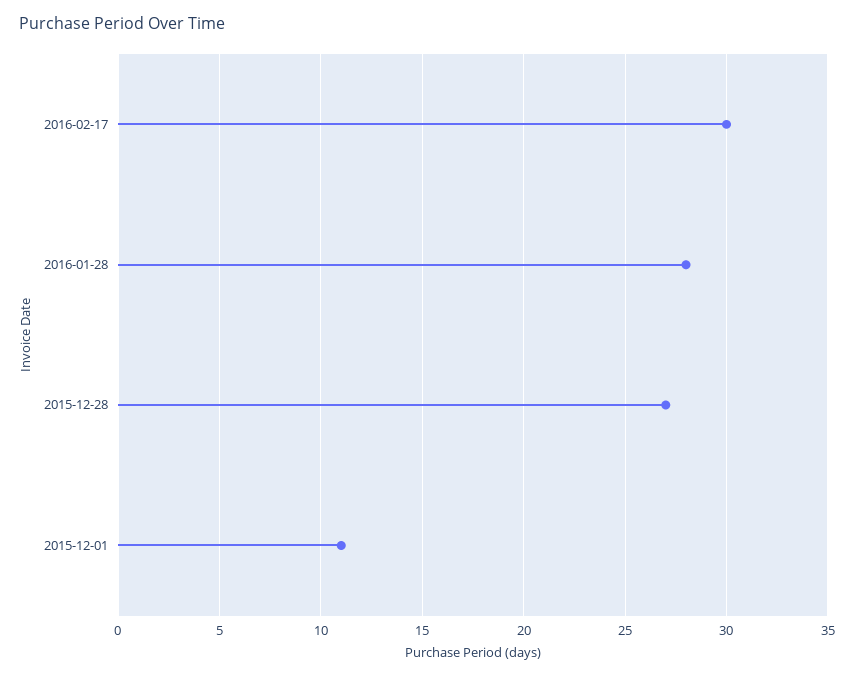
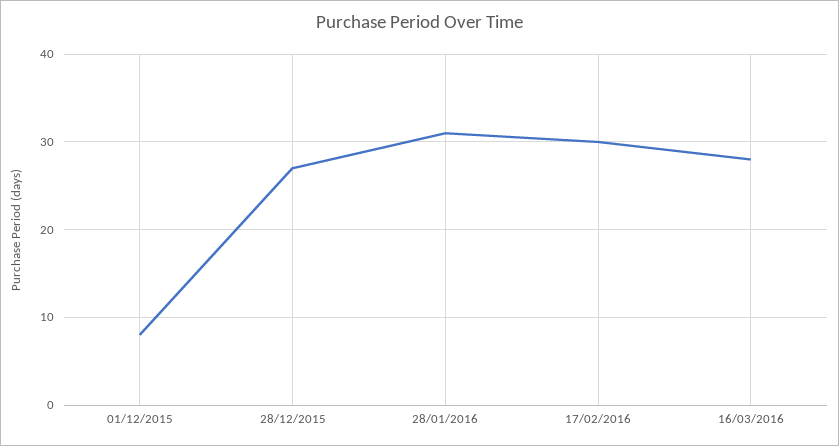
2016-01-28: 28 -> 31
2015-12-01: 11 -> 8
16/03/2016: none -> 28

